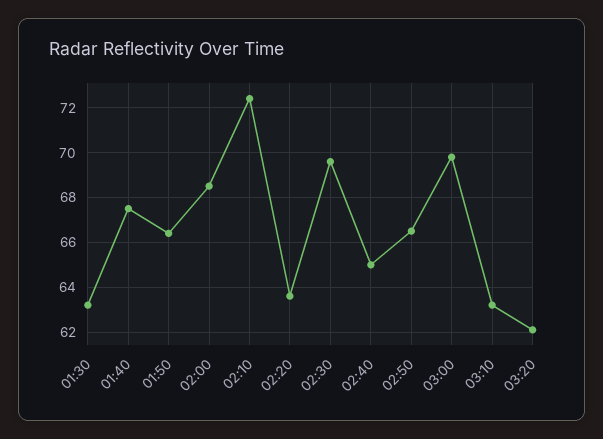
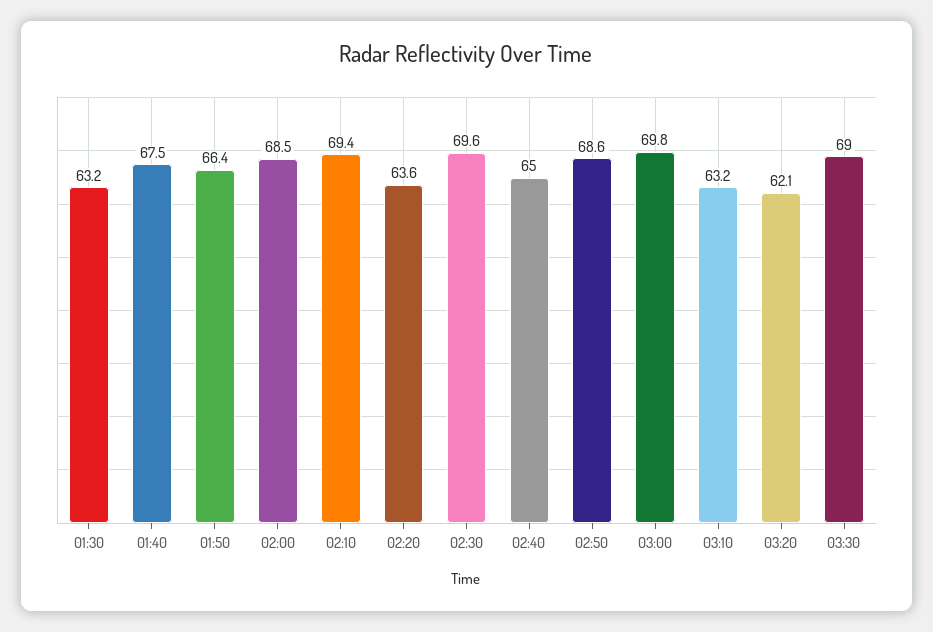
02:10: 72.5 -> 69.4
02:50: 66.5 -> 68.6
03:30: none -> 69

